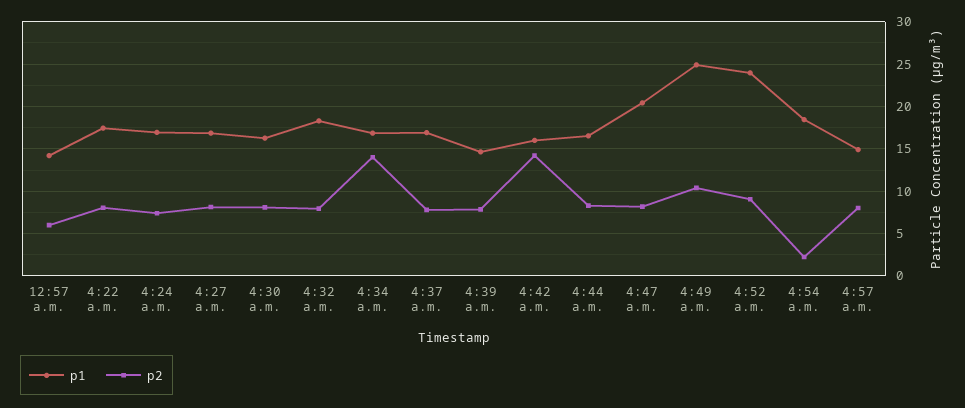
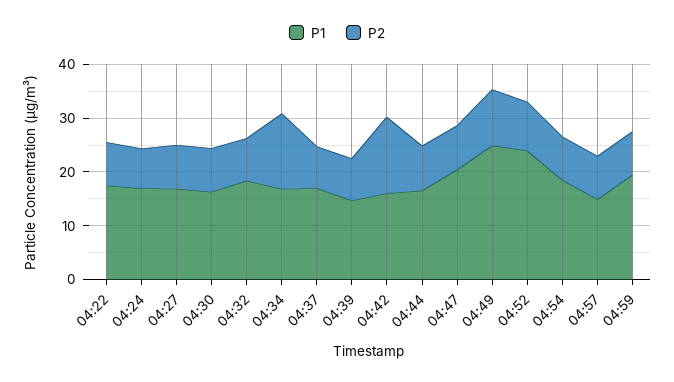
p1, 12:57 a.m.: 14 -> none
p2, 12:57 a.m.: 6 -> none
p2, 4:54 a.m.: 2 -> 8
p1, 04:59: none -> 20
p2, 04:59: none -> 8

